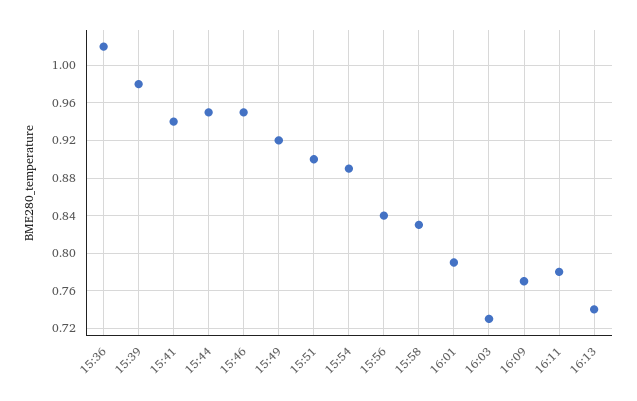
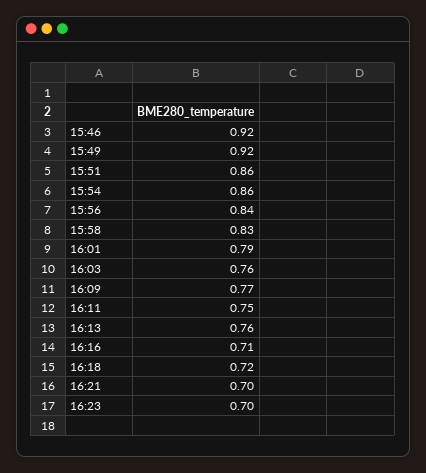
15:36: 1.02 -> none
15:39: 0.98 -> none
15:41: 0.94 -> none
15:44: 0.95 -> none
15:46: 0.95 -> 0.92
15:51: 0.9 -> 0.86
15:54: 0.89 -> 0.86
16:03: 0.73 -> 0.76
16:11: 0.78 -> 0.75
16:13: 0.74 -> 0.76
16:16: none -> 0.71
16:18: none -> 0.72
16:21: none -> 0.7
16:23: none -> 0.7

